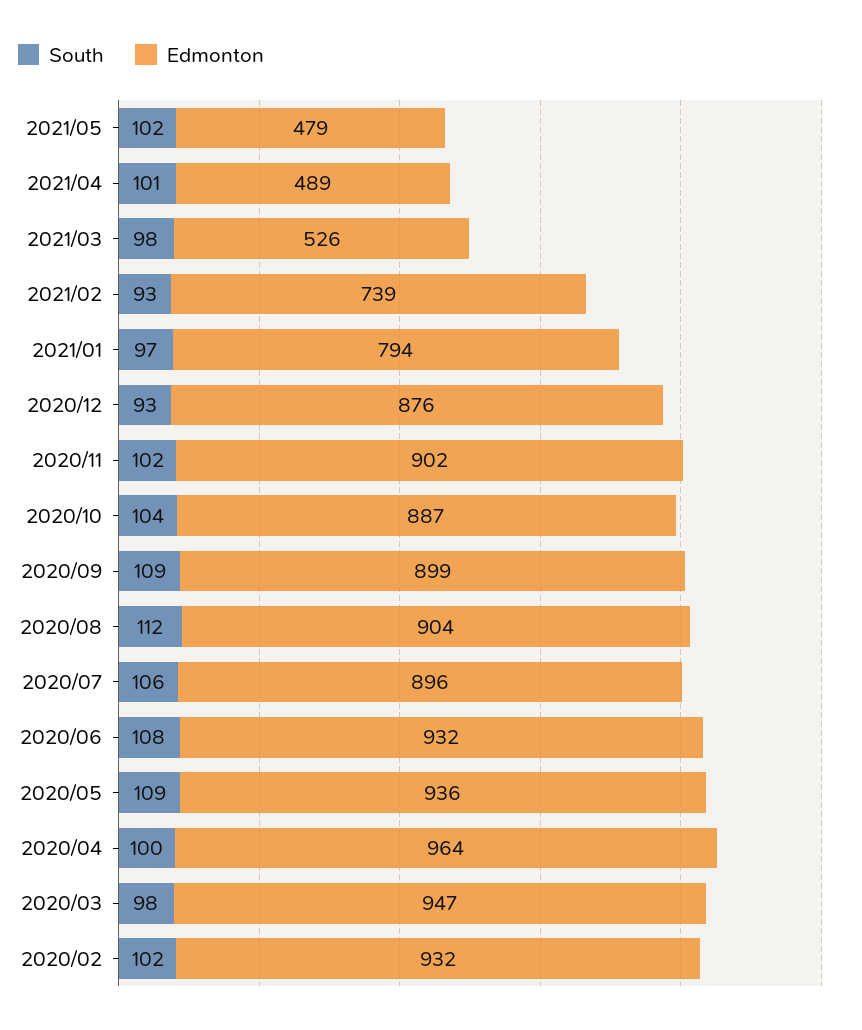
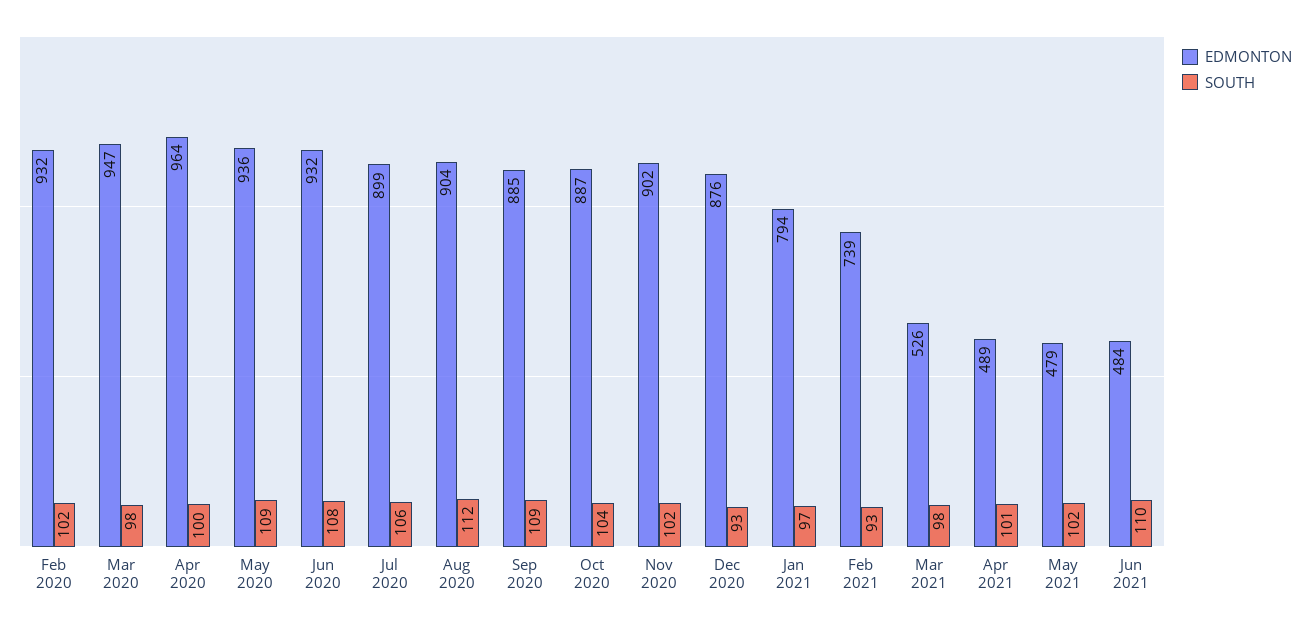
Edmonton, 2020/09: 899 -> 885
Edmonton, 2020/07: 896 -> 899
Edmonton, Jun 2021: none -> 484
South, Jun 2021: none -> 110

